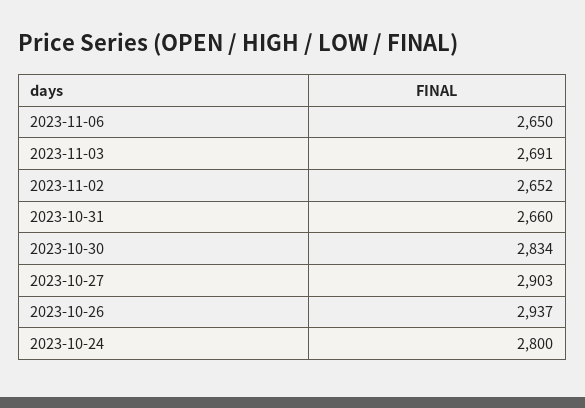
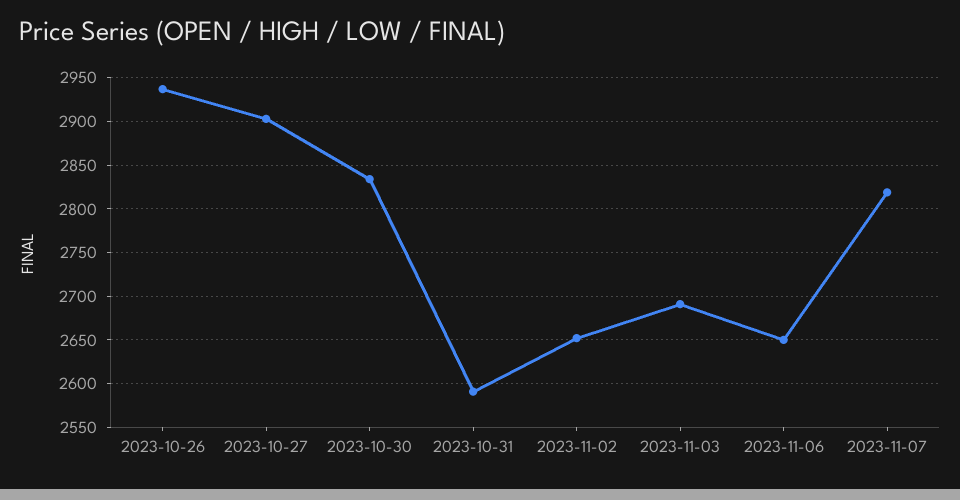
2023-10-31: 2660 -> 2590
2023-10-24: 2800 -> none
2023-11-07: none -> 2820

